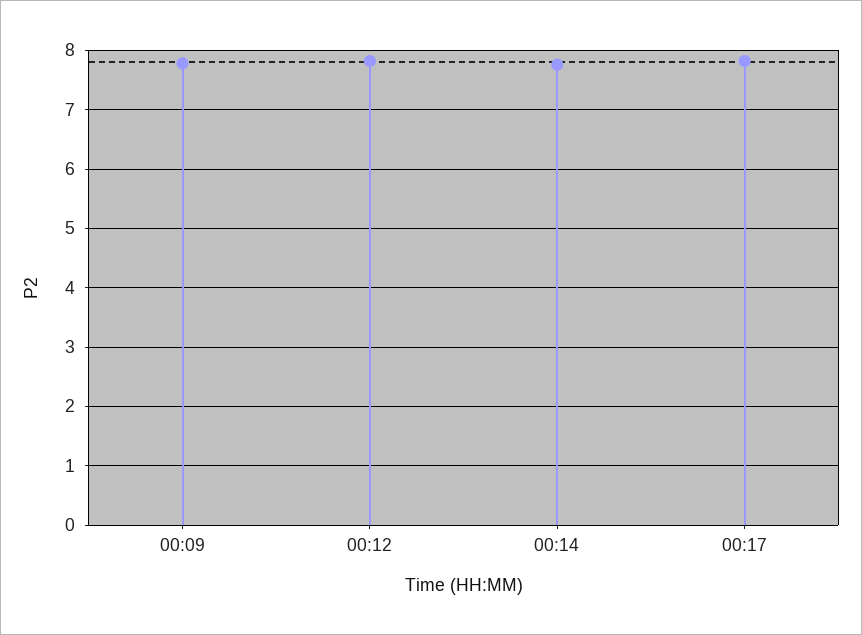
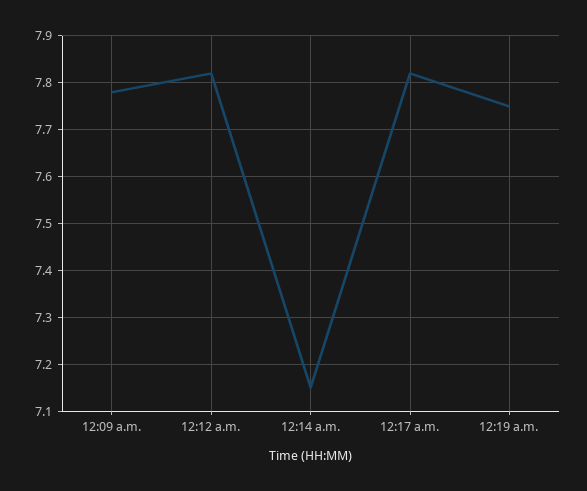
00:14: 7.8 -> 7.15
12:19 a.m.: none -> 7.75

